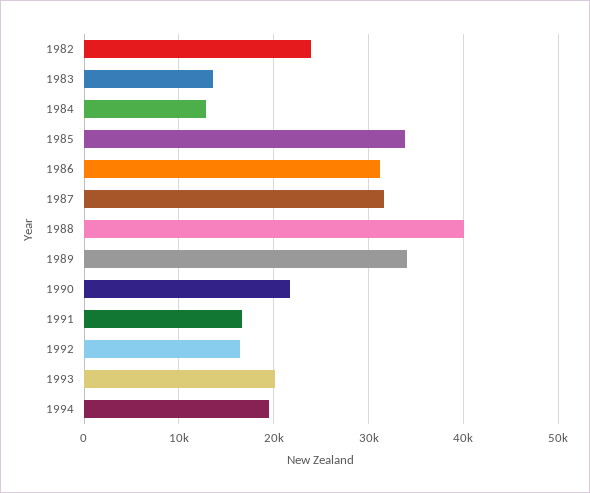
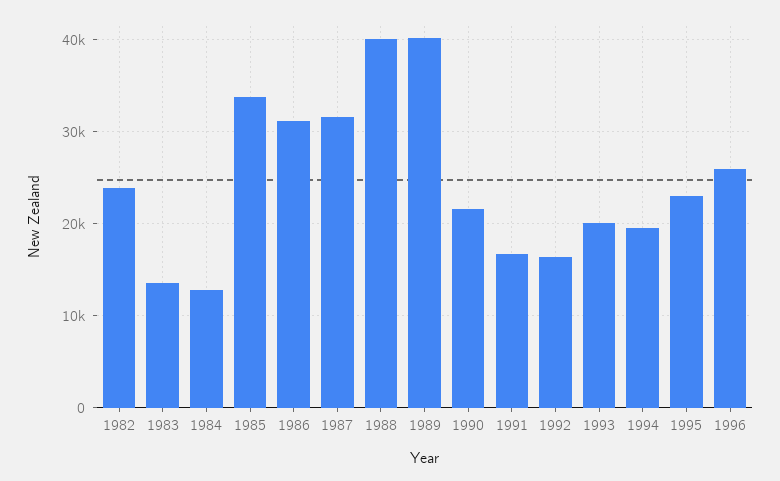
1989: 34000 -> 40000
1995: none -> 23000
1996: none -> 26000

